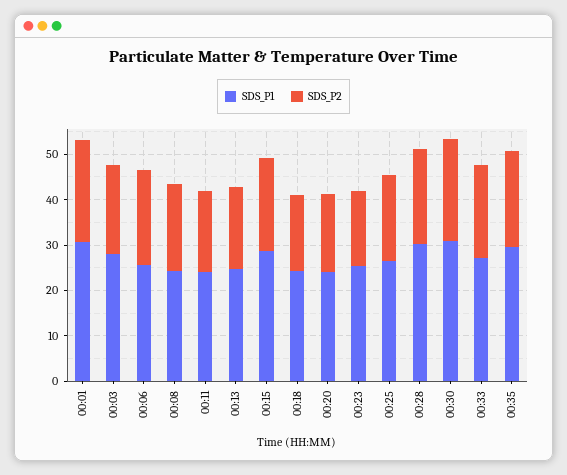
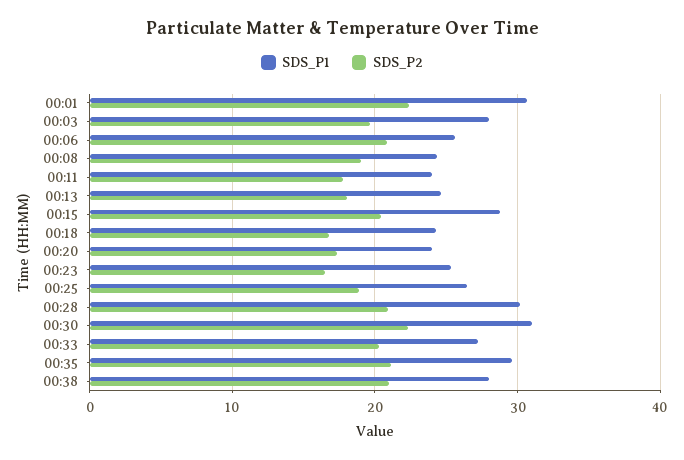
SDS_P1, 00:38: none -> 28
SDS_P2, 00:38: none -> 21

